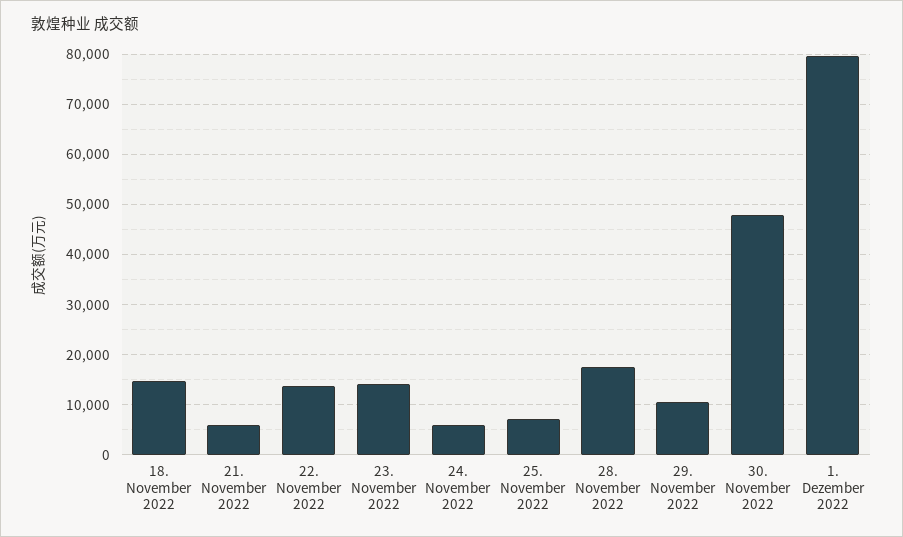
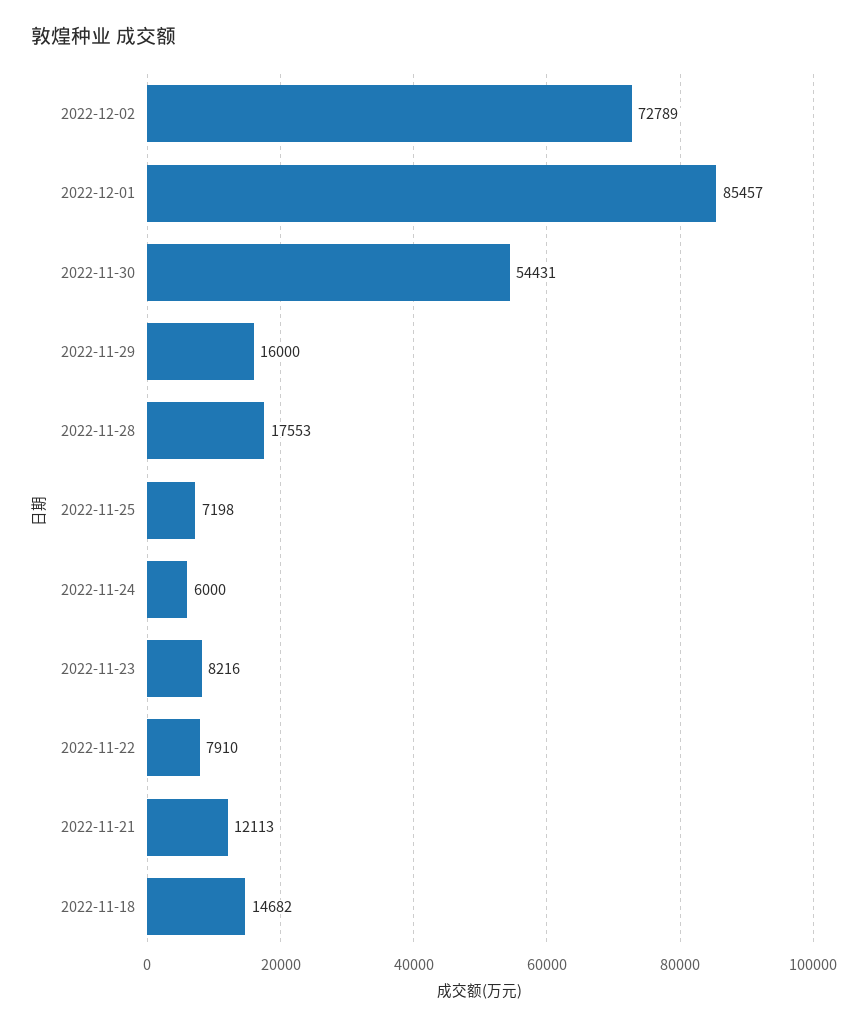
21. November 2022: 6000 -> 12113
22. November 2022: 14000 -> 7910
23. November 2022: 14000 -> 8216
29. November 2022: 10000 -> 16000
30. November 2022: 48000 -> 54431
1. Dezember 2022: 80000 -> 85457
2022-12-02: none -> 72789

